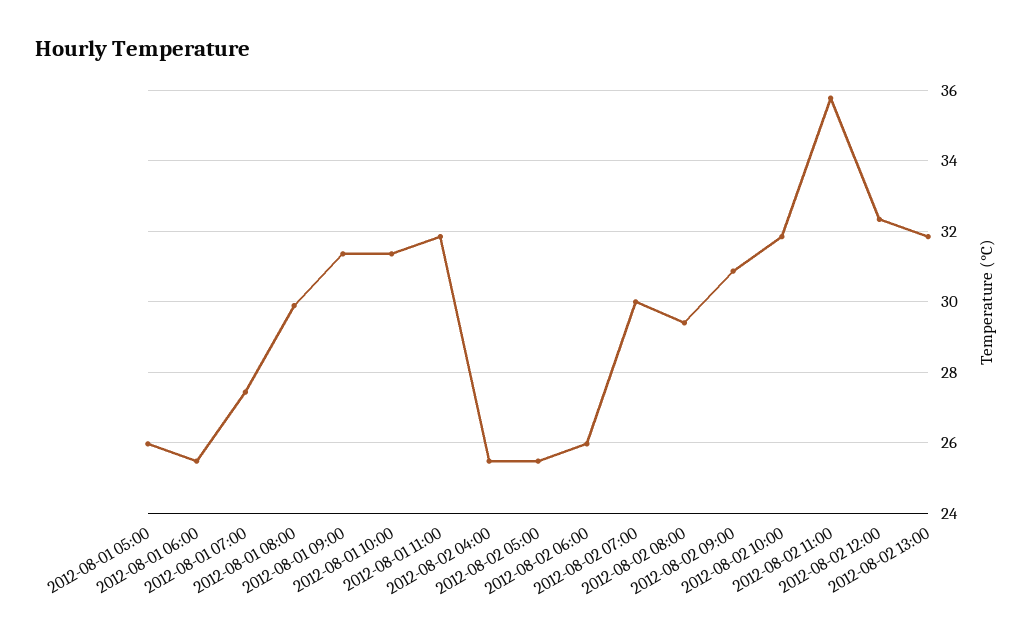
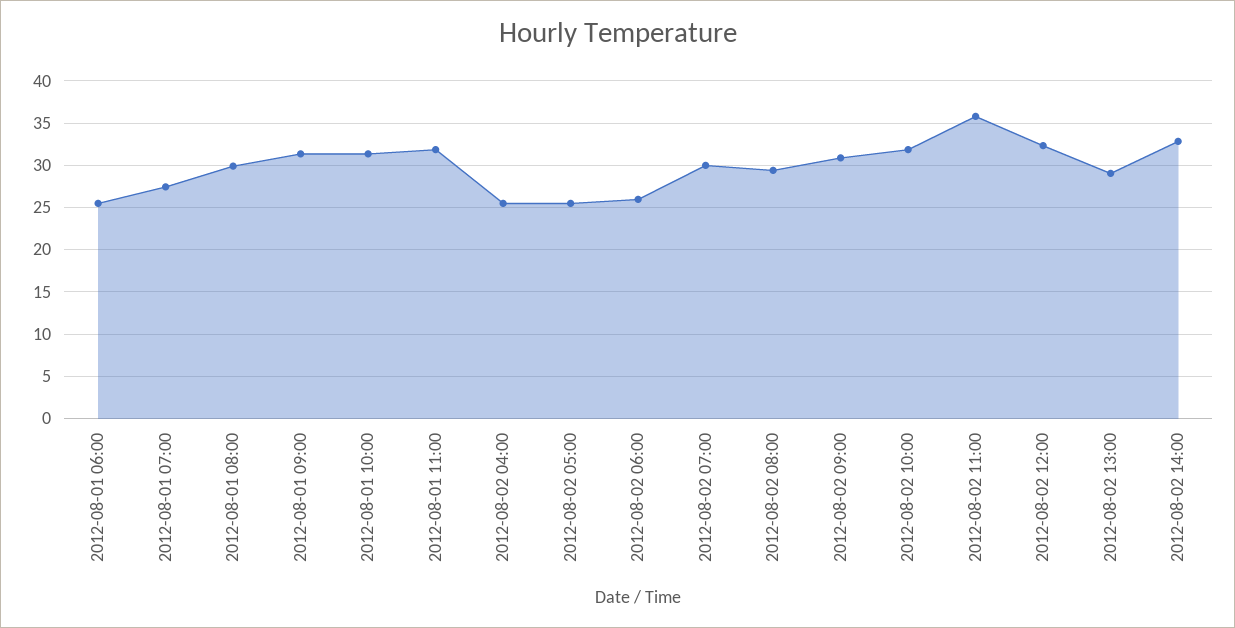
2012-08-01 05:00: 26 -> none
2012-08-02 13:00: 31.8 -> 29
2012-08-02 14:00: none -> 33

